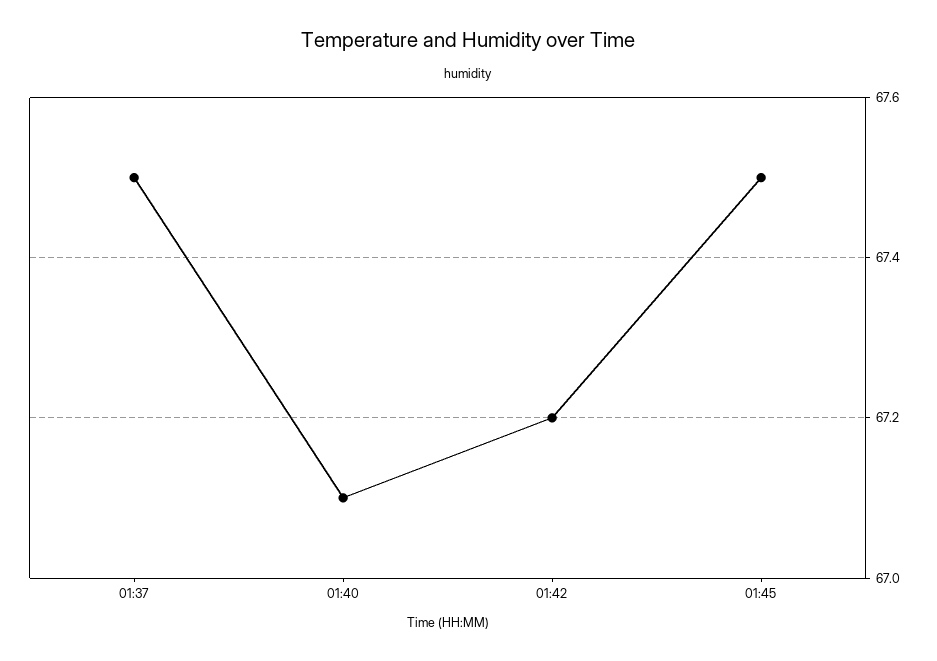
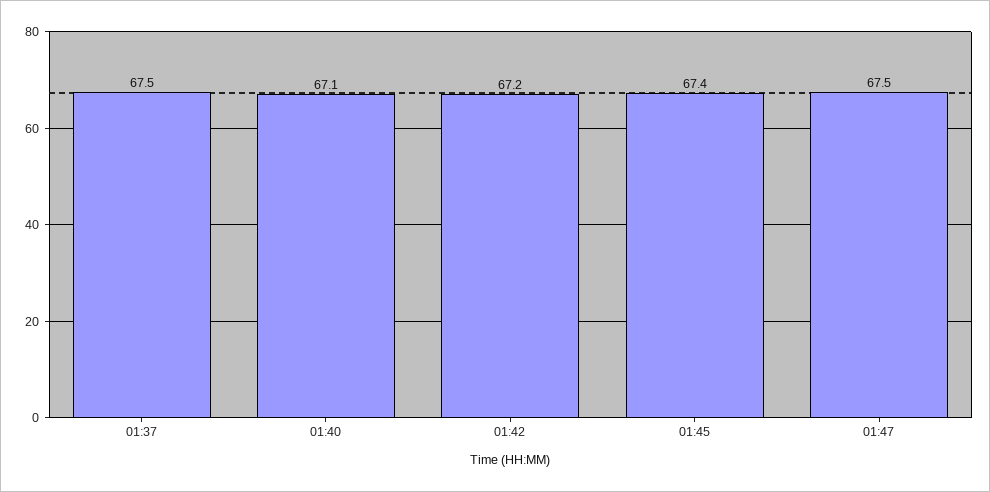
01:45: 67.5 -> 67.4
01:47: none -> 67.5

